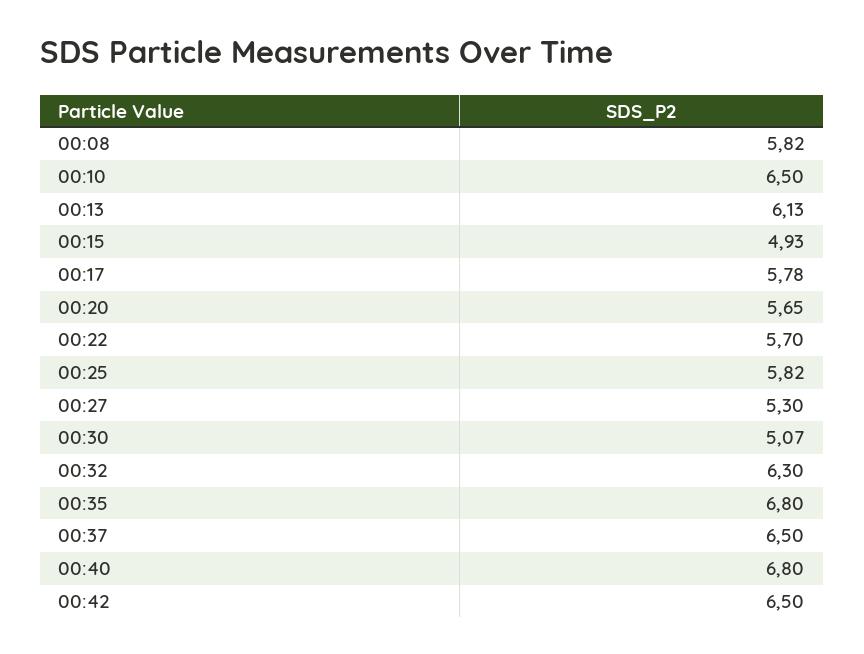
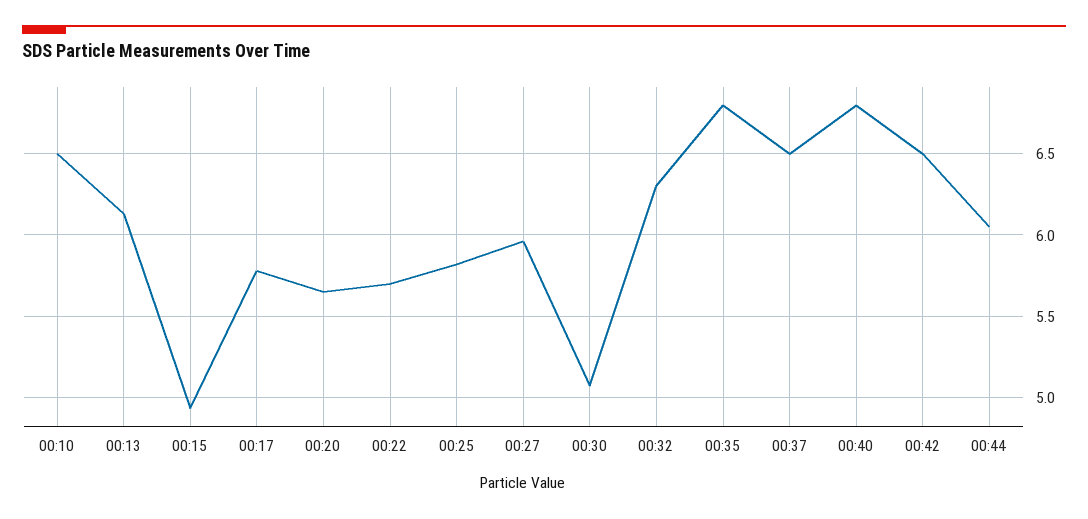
00:08: 5.82 -> none
00:27: 5.3 -> 5.95
00:44: none -> 6.05

